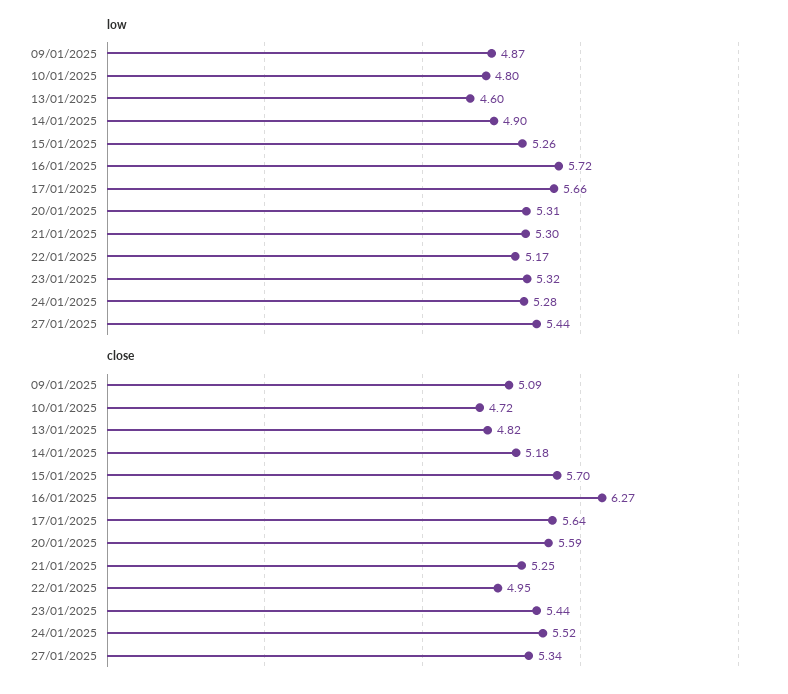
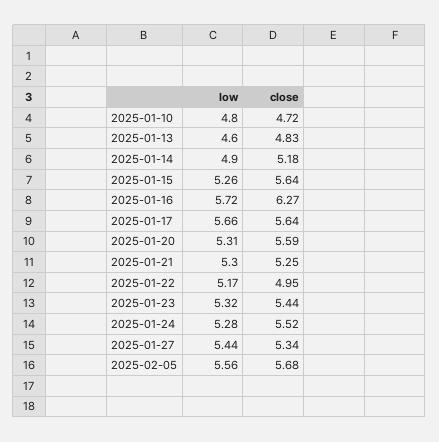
low, 09/01/2025: 4.87 -> none
close, 09/01/2025: 5.09 -> none
close, 13/01/2025: 4.82 -> 4.83
close, 15/01/2025: 5.7 -> 5.64
low, 2025-02-05: none -> 5.56
close, 2025-02-05: none -> 5.68

